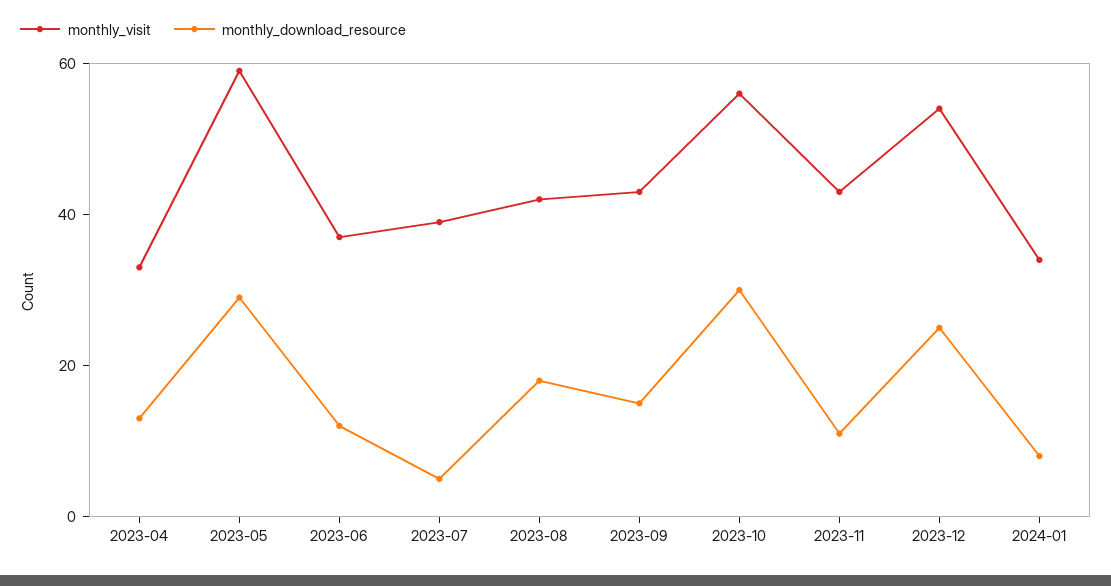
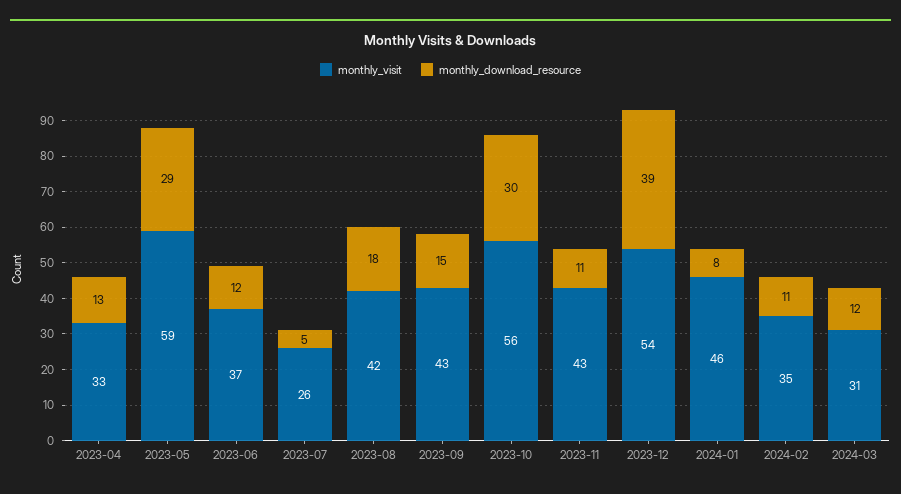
monthly_visit, 2023-07: 40 -> 26
monthly_download_resource, 2023-12: 25 -> 39
monthly_visit, 2024-01: 35 -> 46
monthly_visit, 2024-02: none -> 35
monthly_download_resource, 2024-02: none -> 11
monthly_visit, 2024-03: none -> 31
monthly_download_resource, 2024-03: none -> 12

